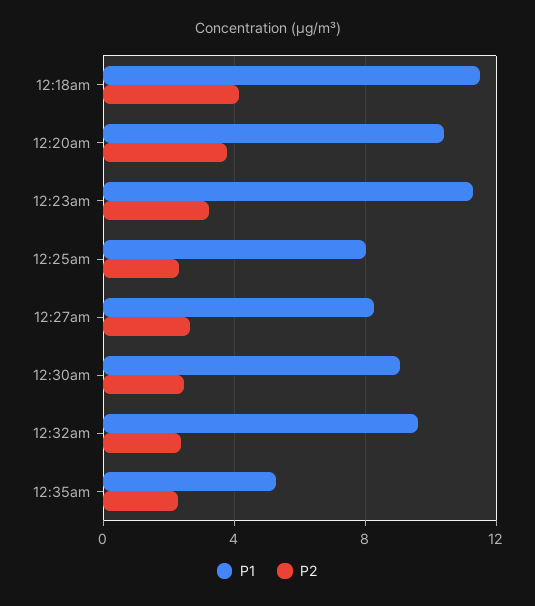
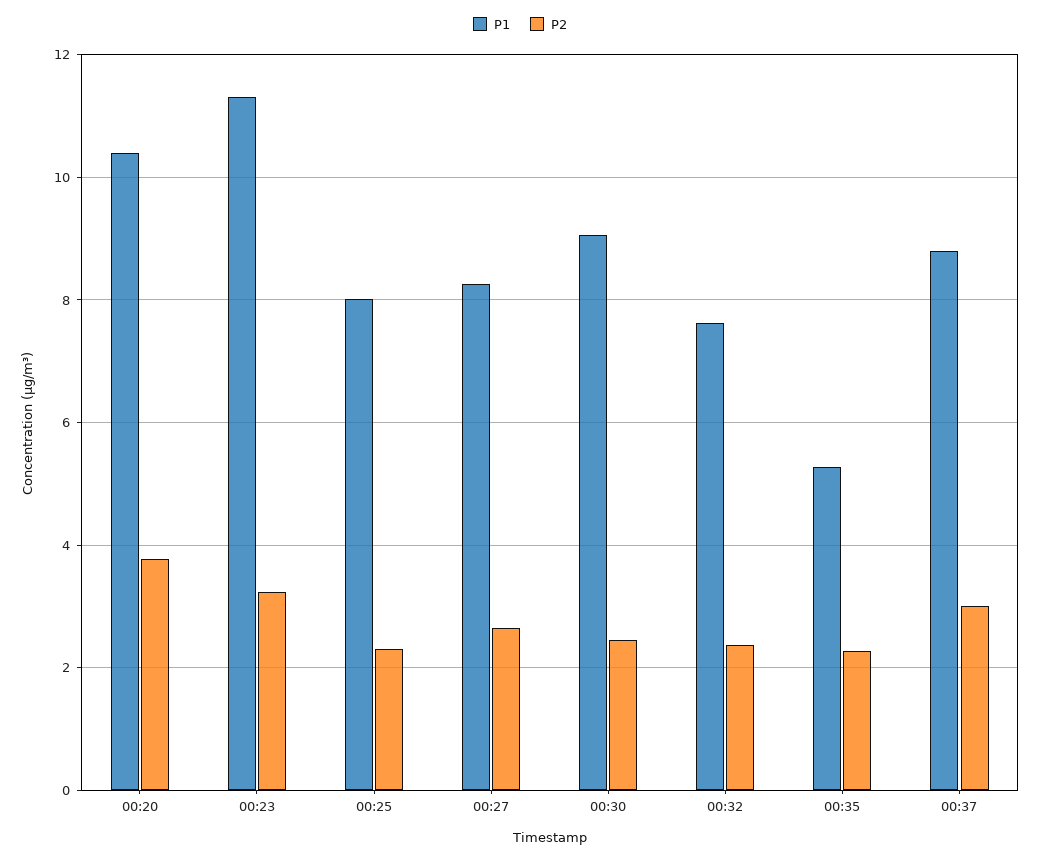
P1, 12:18am: 11.5 -> none
P2, 12:18am: 4 -> none
P1, 12:32am: 9.5 -> 7.6
P1, 00:37: none -> 8.8
P2, 00:37: none -> 3

